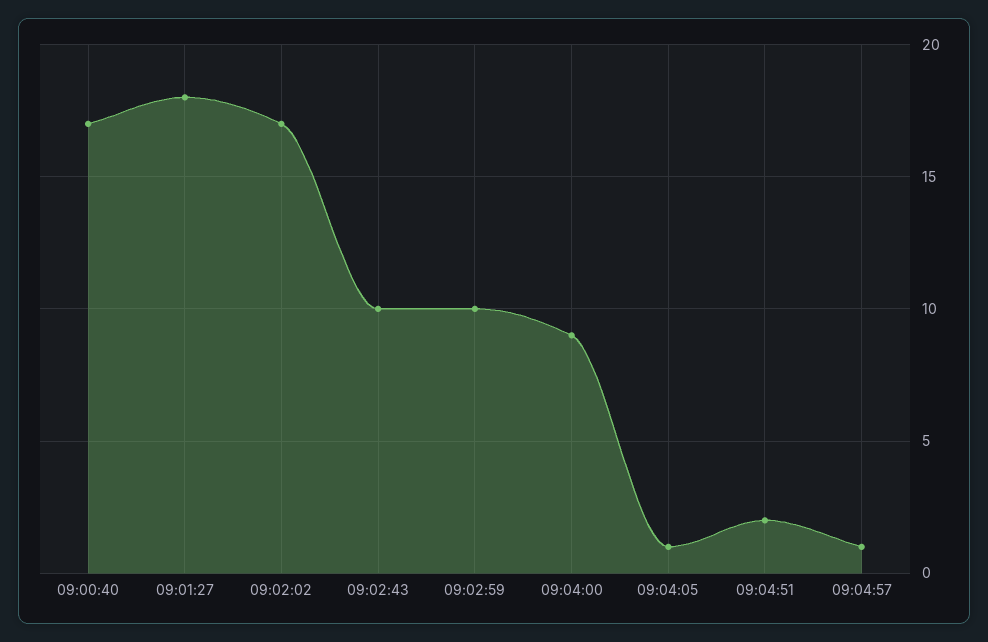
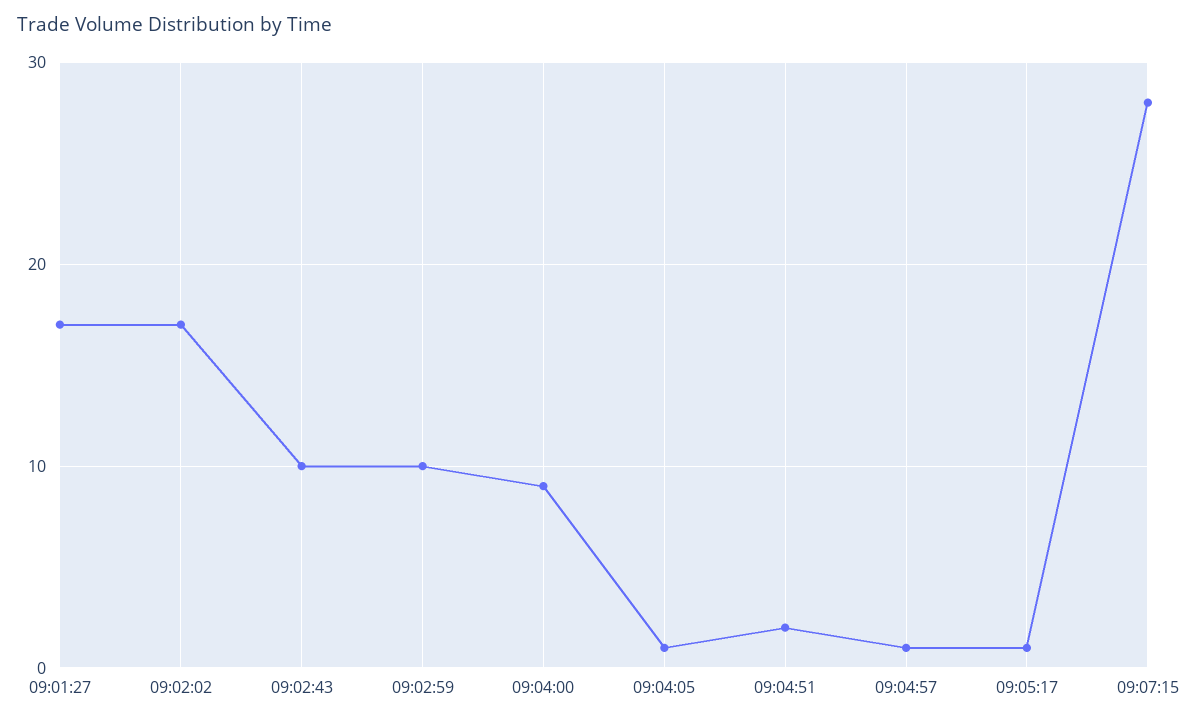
09:00:40: 17 -> none
09:01:27: 18 -> 17
09:05:17: none -> 1
09:07:15: none -> 28

